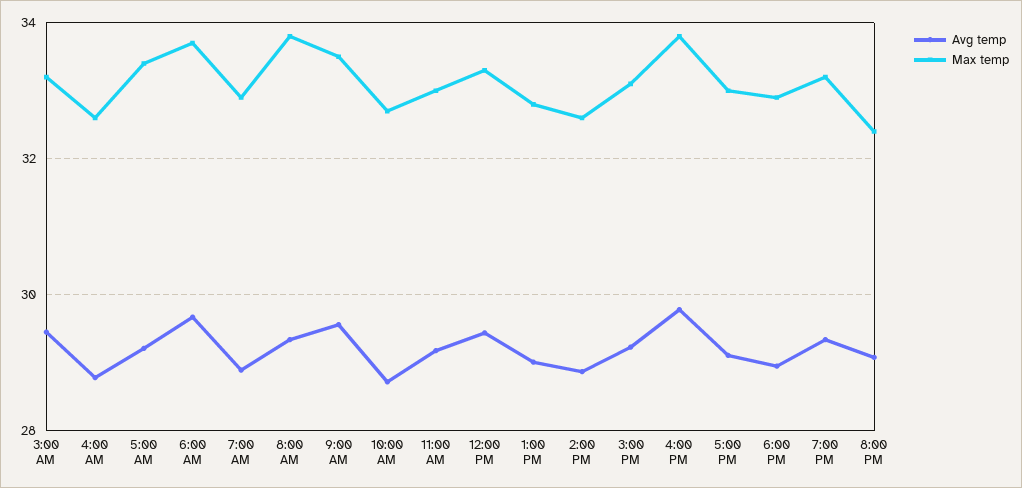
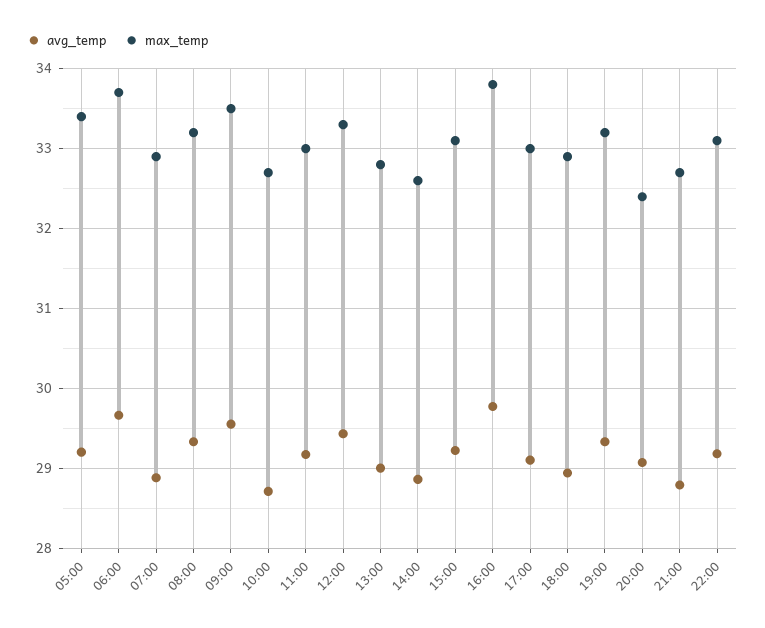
Avg temp, 3:00 AM: 29.4 -> none
Max temp, 3:00 AM: 33.2 -> none
Avg temp, 4:00 AM: 28.8 -> none
Max temp, 4:00 AM: 32.6 -> none
Max temp, 8:00 AM: 33.8 -> 33.2
Avg temp, 21:00: none -> 28.8
Max temp, 21:00: none -> 32.7
Avg temp, 22:00: none -> 29.2
Max temp, 22:00: none -> 33.1

